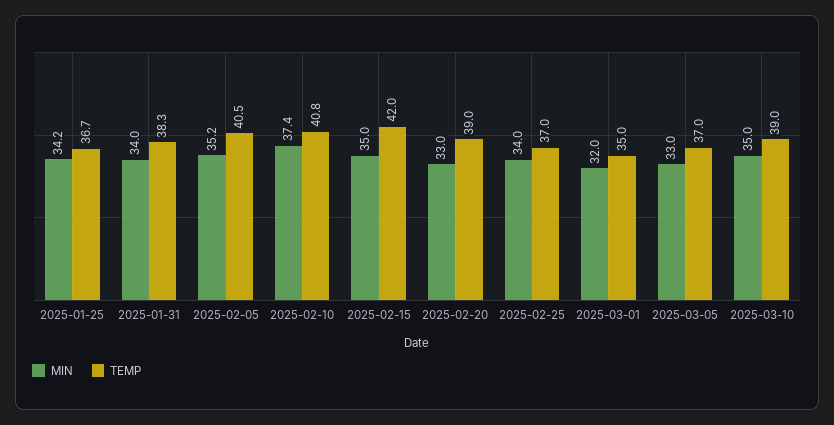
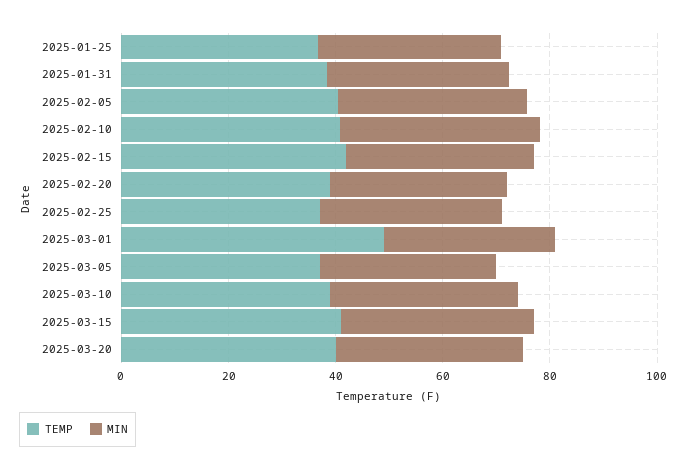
TEMP, 2025-03-01: 35 -> 50
TEMP, 2025-03-15: none -> 40
MIN, 2025-03-15: none -> 35
TEMP, 2025-03-20: none -> 40
MIN, 2025-03-20: none -> 35

